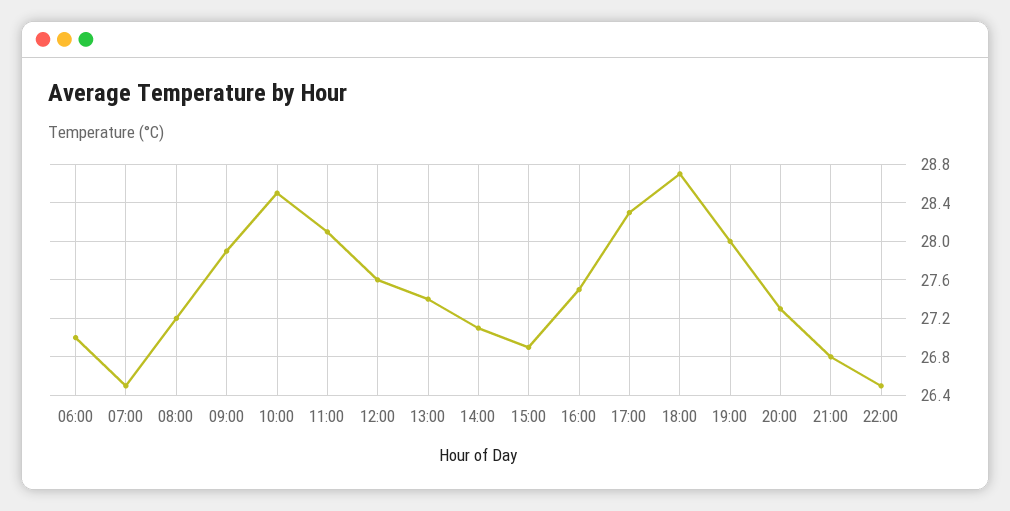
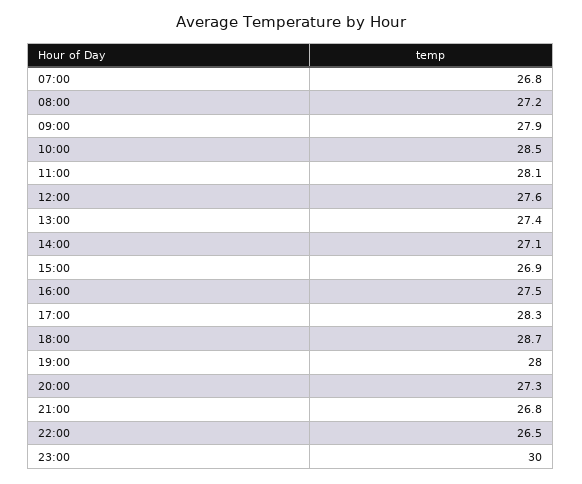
06:00: 27 -> none
07:00: 26.5 -> 26.8
23:00: none -> 30

